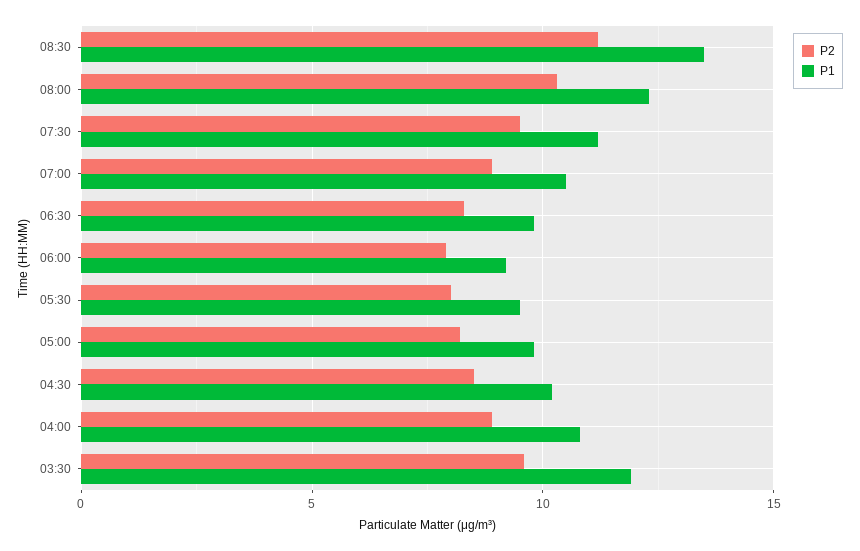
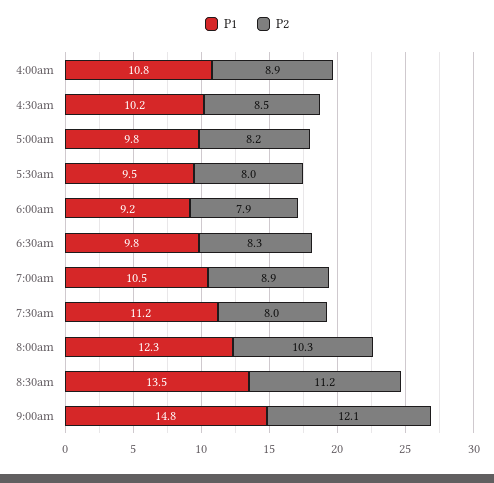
P2, 07:30: 9.5 -> 8
P2, 03:30: 9.5 -> none
P1, 03:30: 12 -> none
P1, 9:00am: none -> 14.8
P2, 9:00am: none -> 12.1

